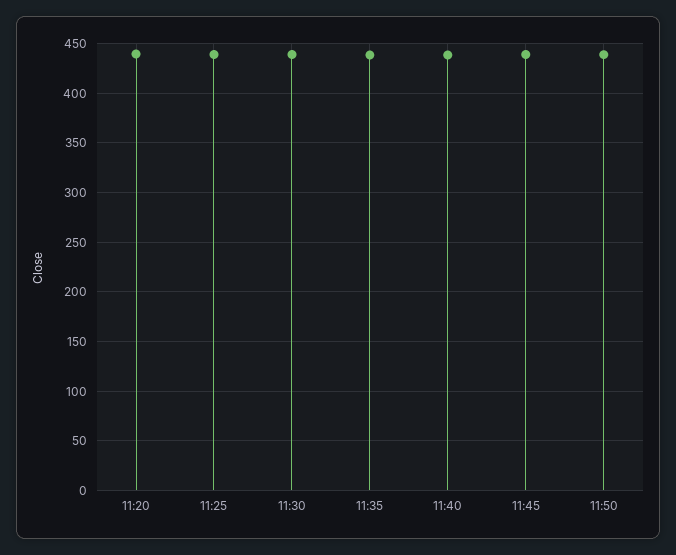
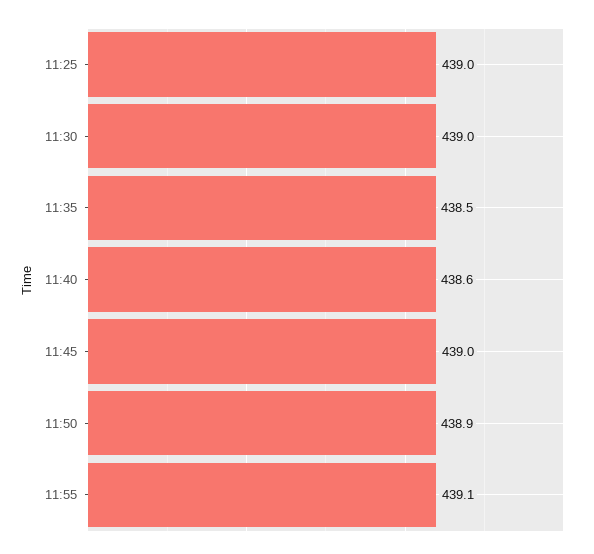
11:20: 440 -> none
11:55: none -> 439.1

